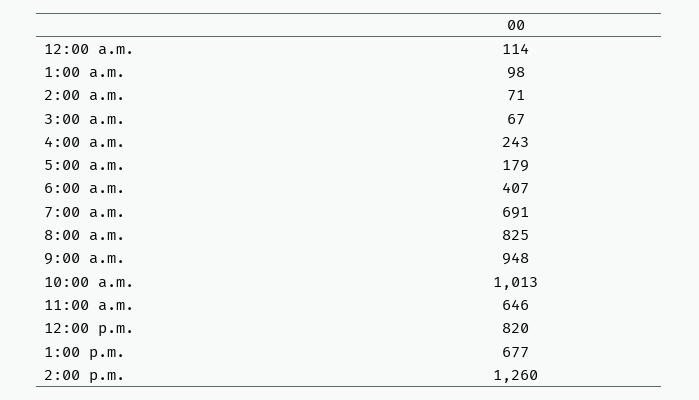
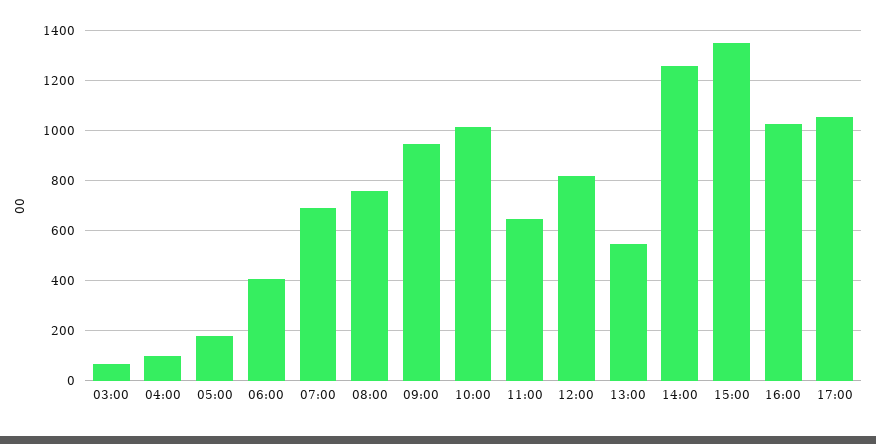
12:00 a.m.: 114 -> none
1:00 a.m.: 98 -> none
2:00 a.m.: 71 -> none
4:00 a.m.: 243 -> 100
8:00 a.m.: 825 -> 750
1:00 p.m.: 677 -> 550
15:00: none -> 1350
16:00: none -> 1025
17:00: none -> 1050

